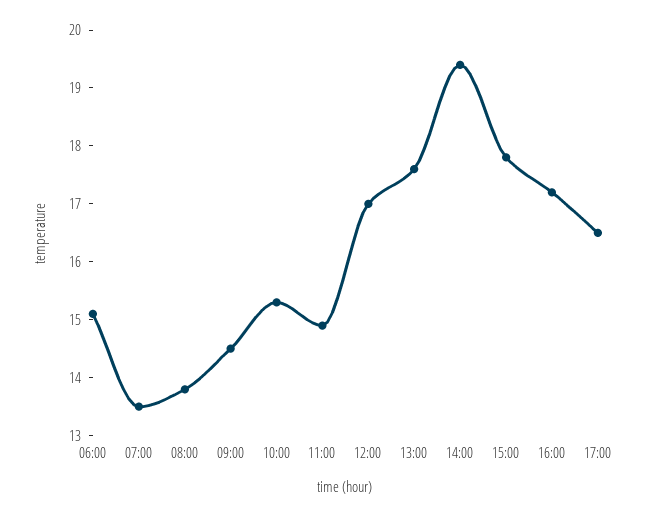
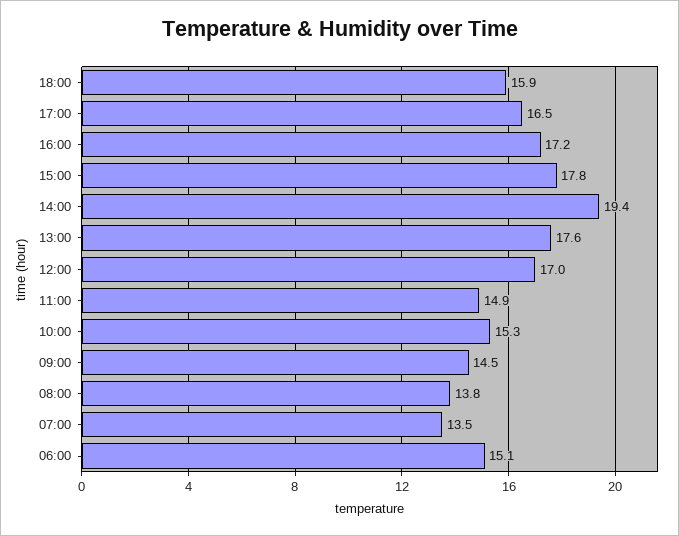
18:00: none -> 15.9

